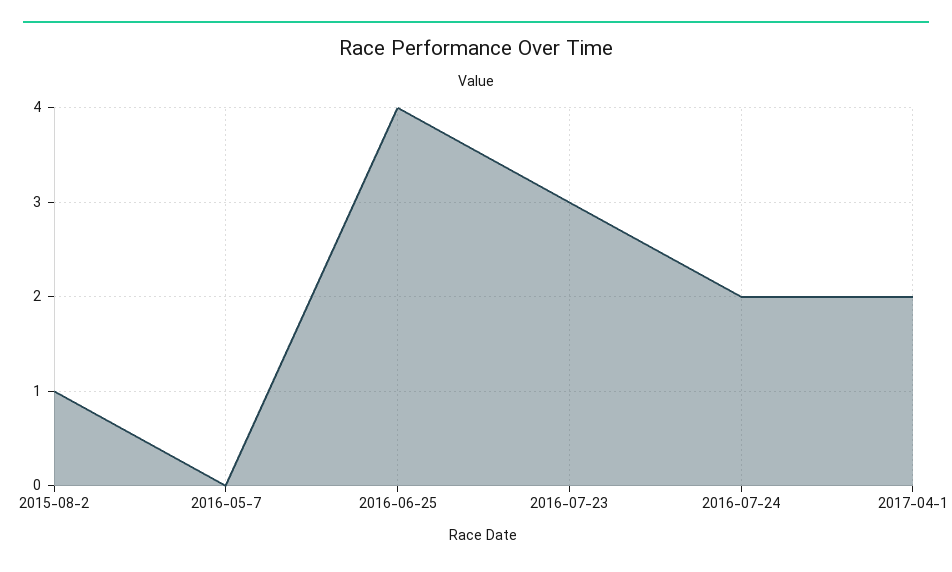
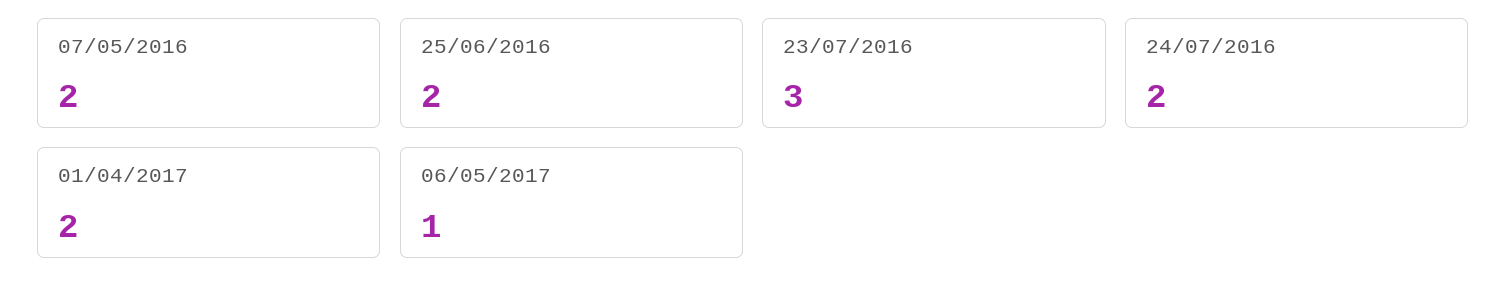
2015-08-2: 1 -> none
2016-05-7: 0 -> 2
2016-06-25: 4 -> 2
06/05/2017: none -> 1

